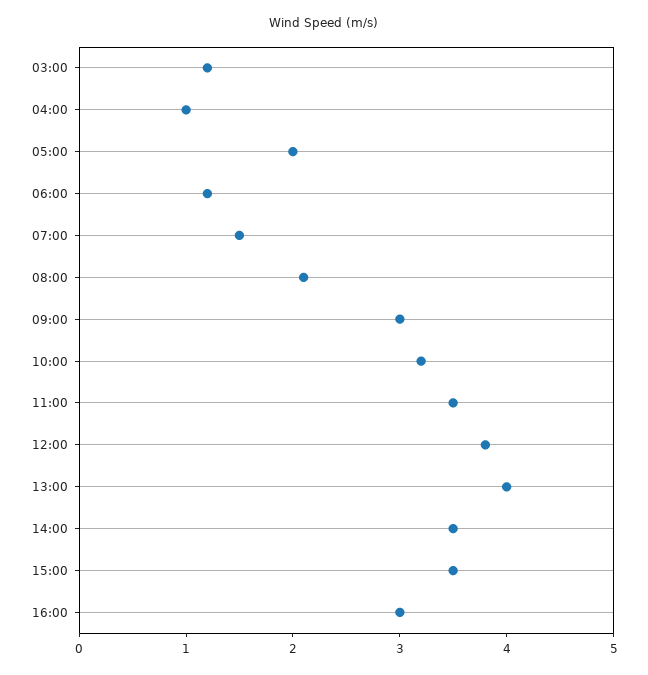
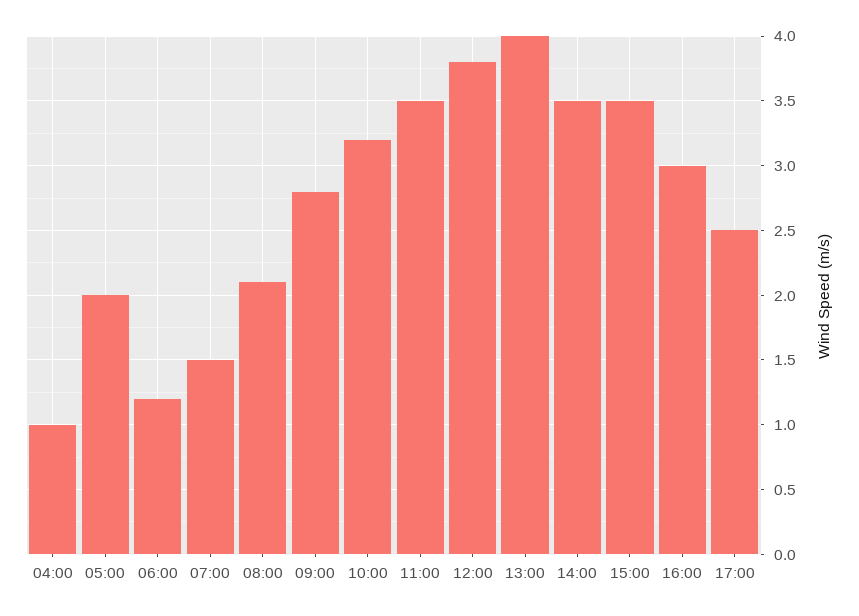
03:00: 1.2 -> none
09:00: 3 -> 2.8
17:00: none -> 2.5

